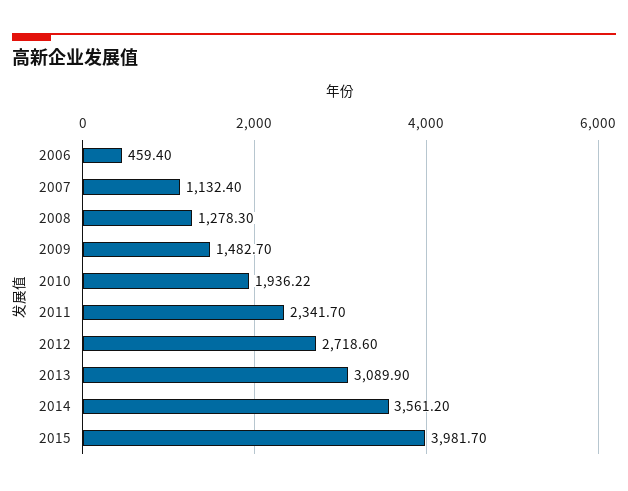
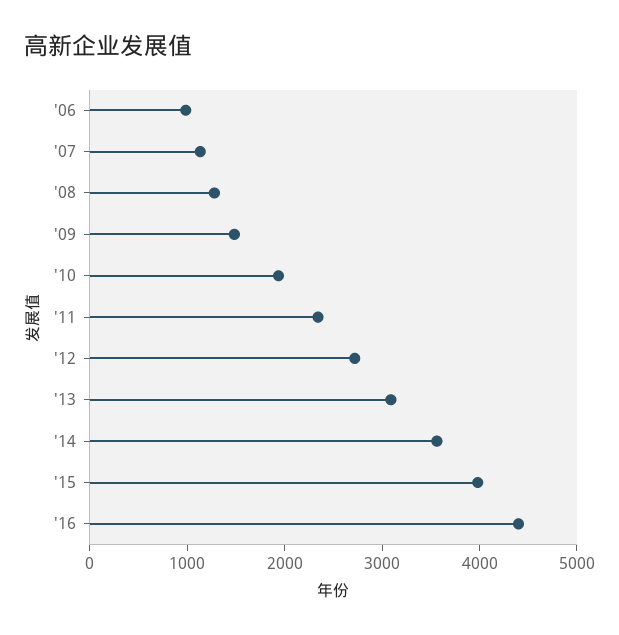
2006: 459.4 -> 1000
'16: none -> 4400

